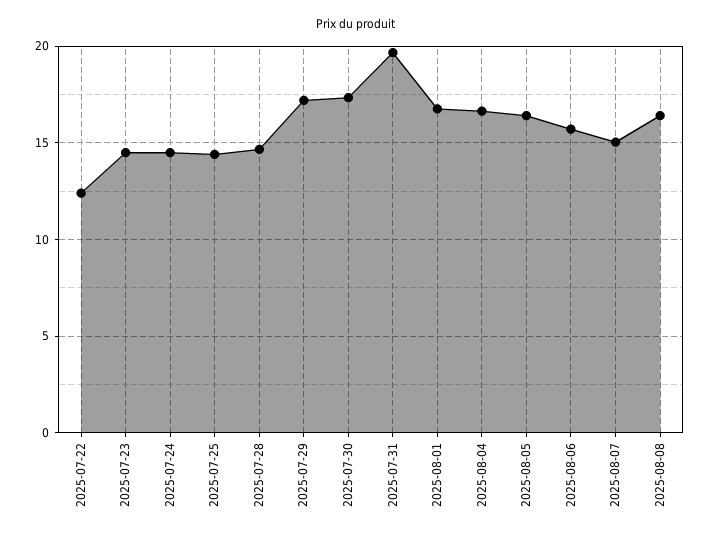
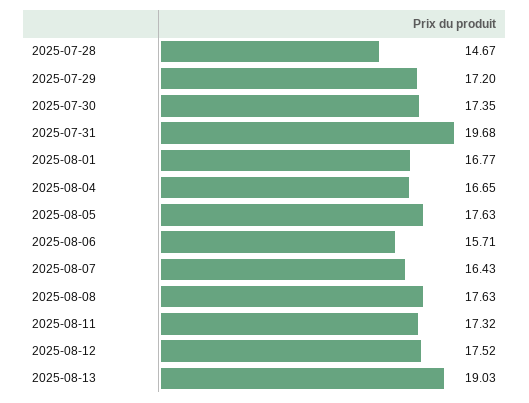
2025-07-22: 12.5 -> none
2025-07-23: 14.5 -> none
2025-07-24: 14.5 -> none
2025-07-25: 14.5 -> none
2025-08-05: 16.5 -> 17.63
2025-08-07: 15 -> 16.43
2025-08-08: 16.5 -> 17.63
2025-08-11: none -> 17.32
2025-08-12: none -> 17.52
2025-08-13: none -> 19.03

